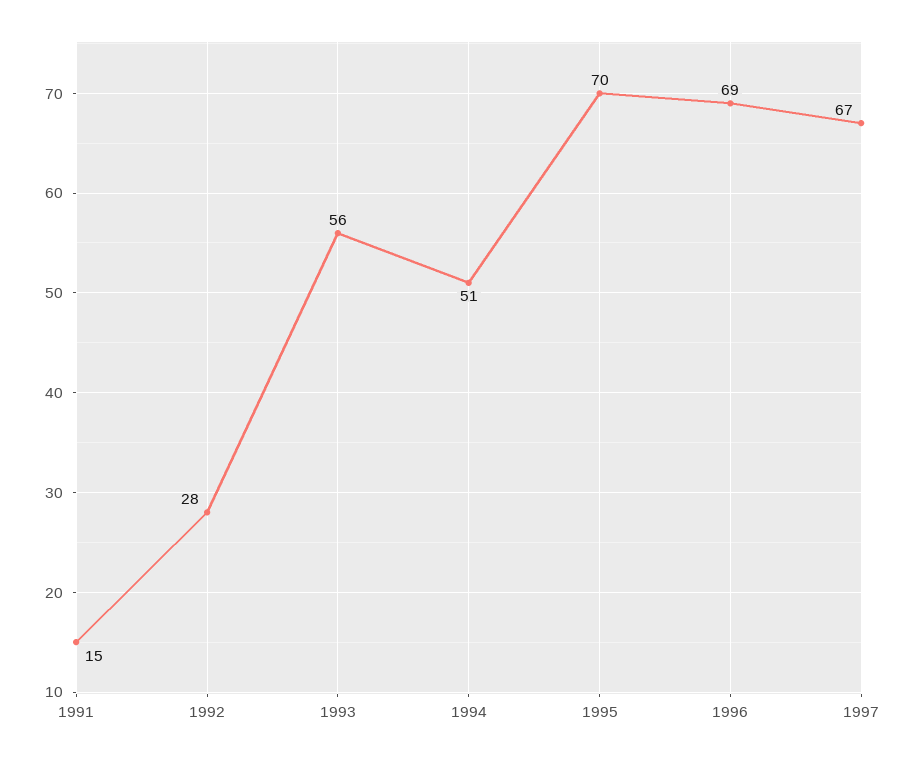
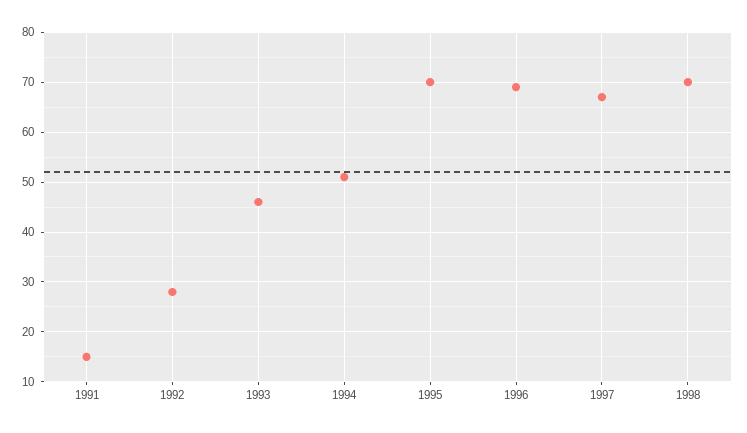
1993: 56 -> 45
1998: none -> 70

